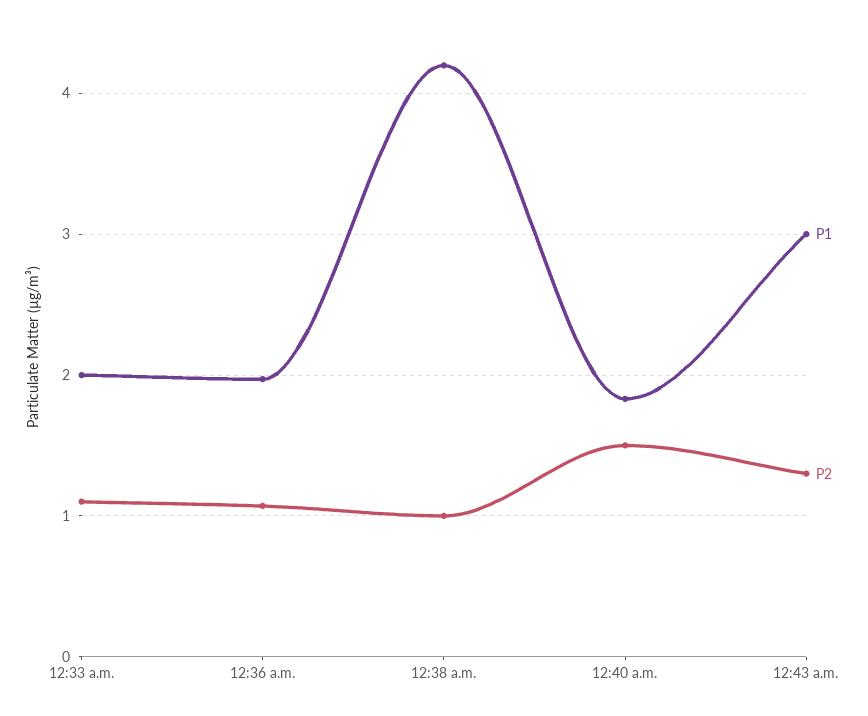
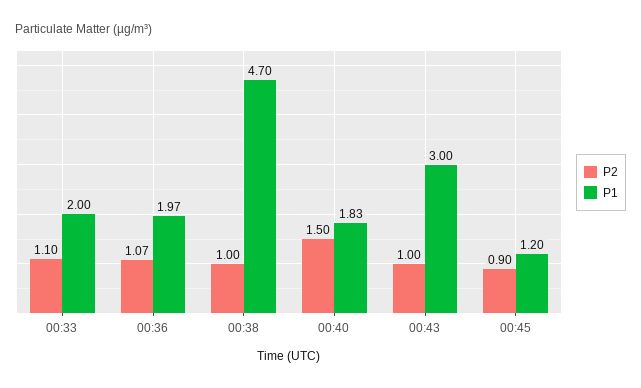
P1, 12:38 a.m.: 4.2 -> 4.7
P2, 12:43 a.m.: 1.3 -> 1
P2, 00:45: none -> 0.9
P1, 00:45: none -> 1.2

